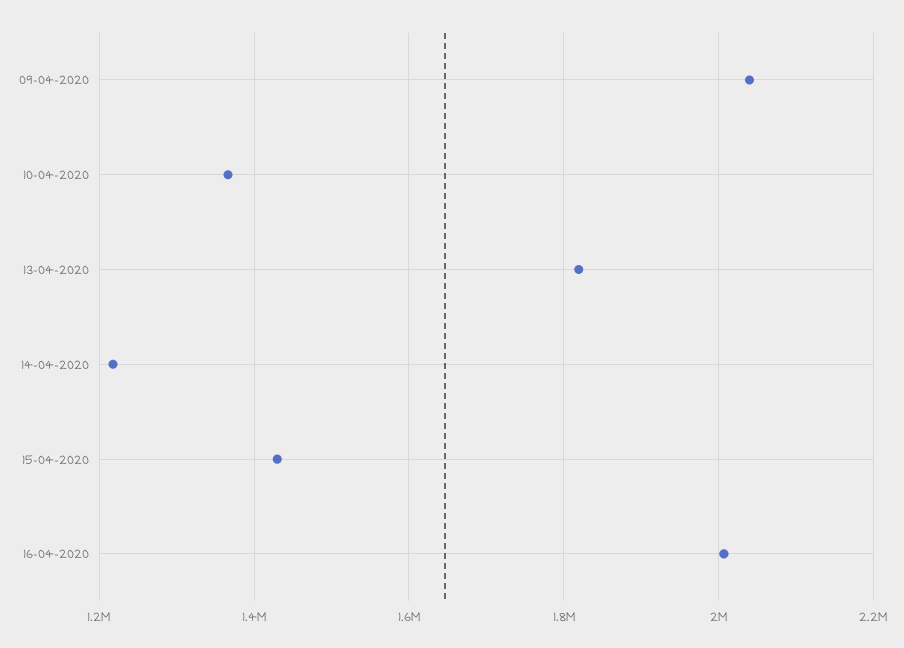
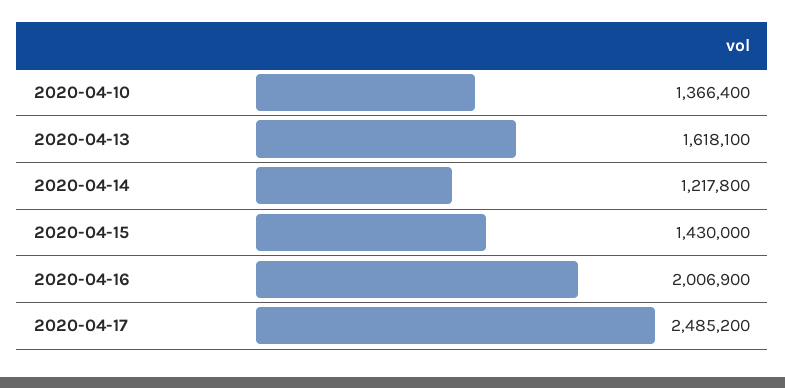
09-04-2020: 2040000 -> none
13-04-2020: 1820000 -> 1618100
2020-04-17: none -> 2485200

